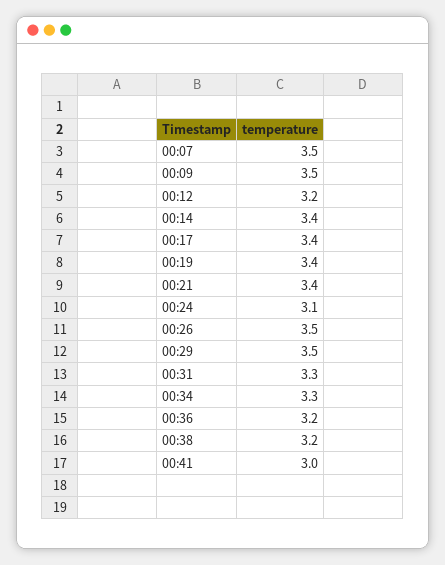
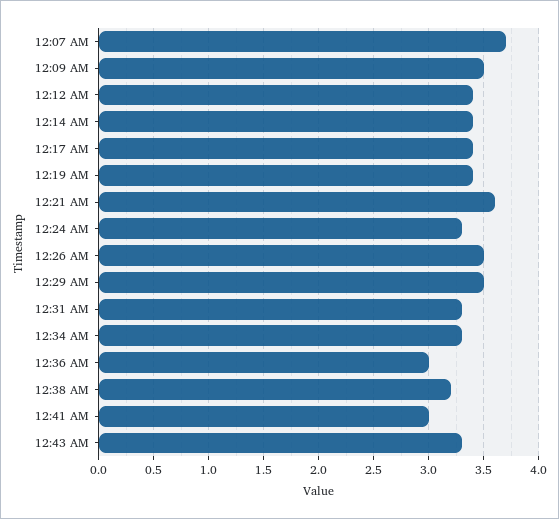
00:07: 3.5 -> 3.7
00:12: 3.2 -> 3.4
00:21: 3.4 -> 3.6
00:24: 3.1 -> 3.3
00:36: 3.2 -> 3
12:43 AM: none -> 3.3

